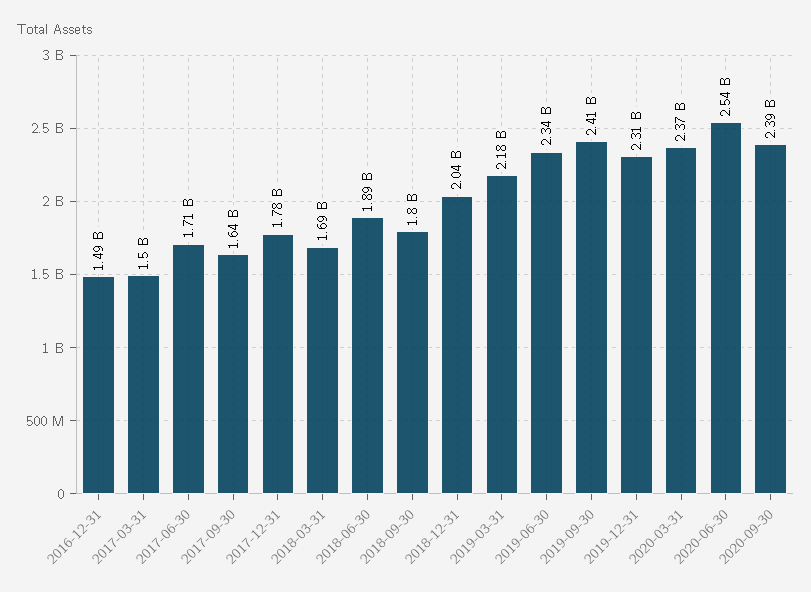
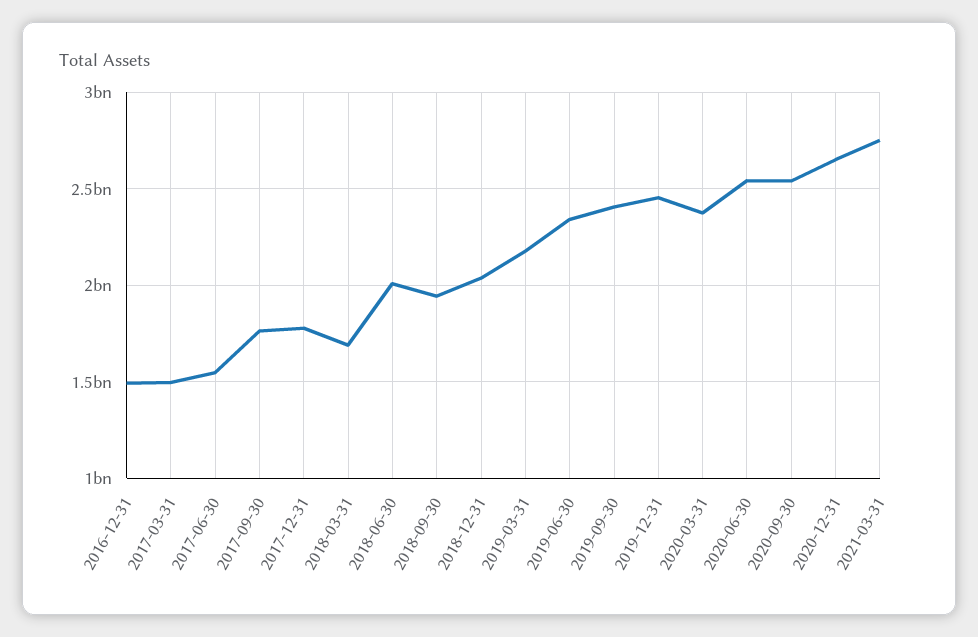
2017-06-30: 1710000000 -> 1550000000
2017-09-30: 1640000000 -> 1750000000
2018-06-30: 1890000000 -> 2000000000
2018-09-30: 1800000000 -> 1950000000
2019-12-31: 2310000000 -> 2450000000
2020-09-30: 2390000000 -> 2550000000
2020-12-31: none -> 2650000000
2021-03-31: none -> 2750000000

